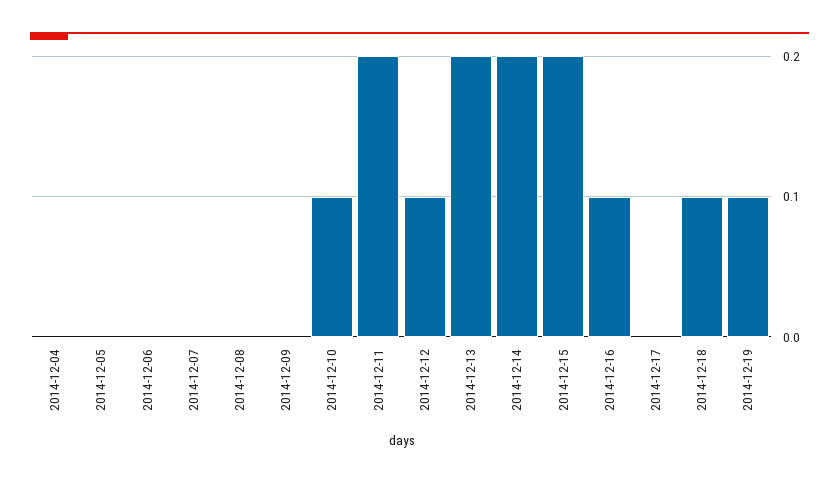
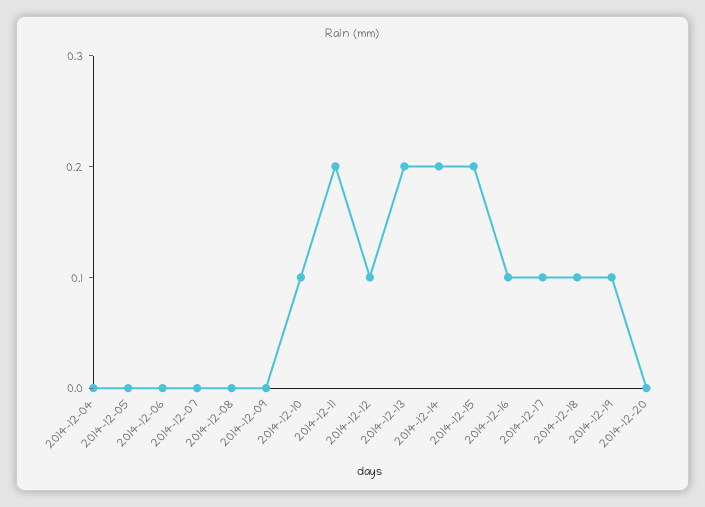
2014-12-17: 0 -> 0.1
2014-12-20: none -> 0

